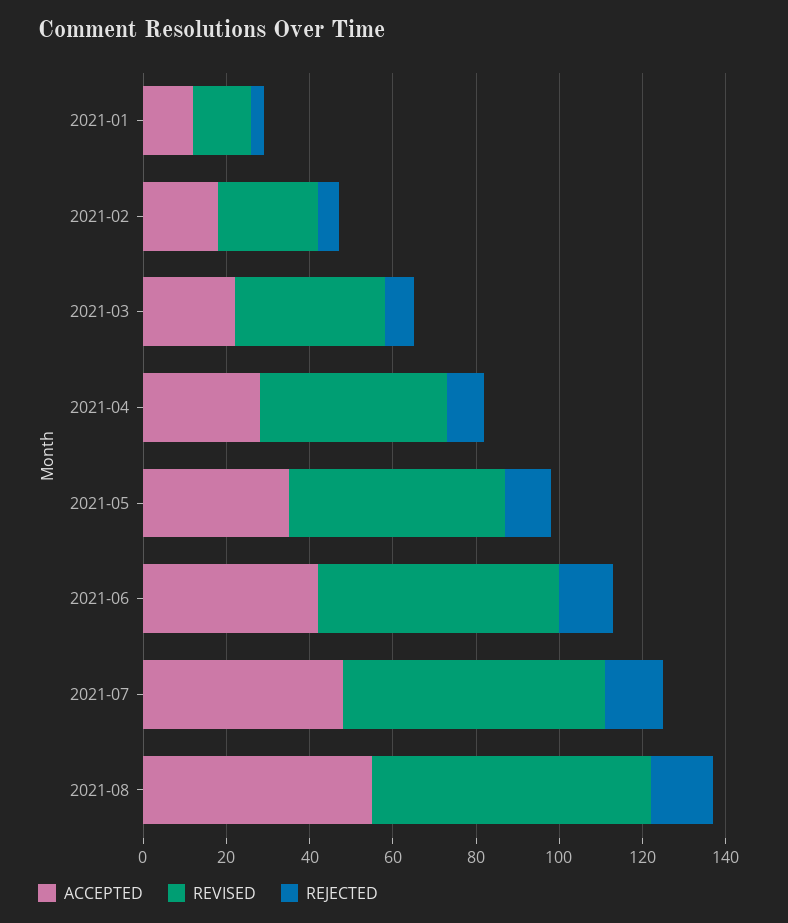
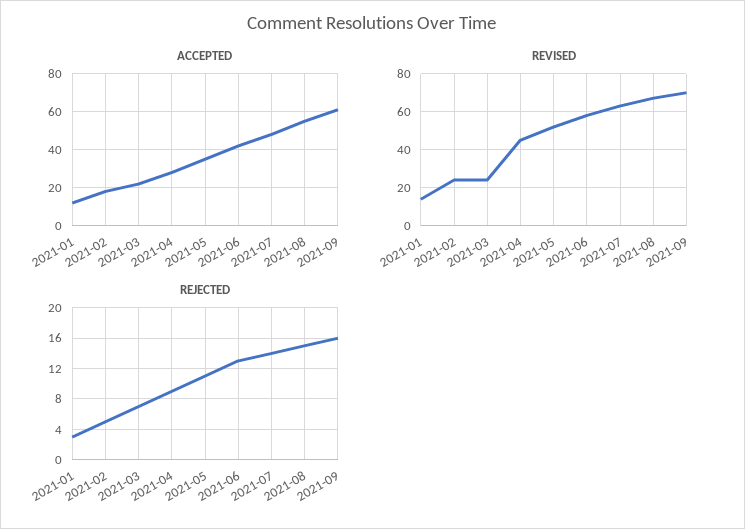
REVISED, 2021-03: 35 -> 25
ACCEPTED, 2021-09: none -> 60
REVISED, 2021-09: none -> 70
REJECTED, 2021-09: none -> 16

